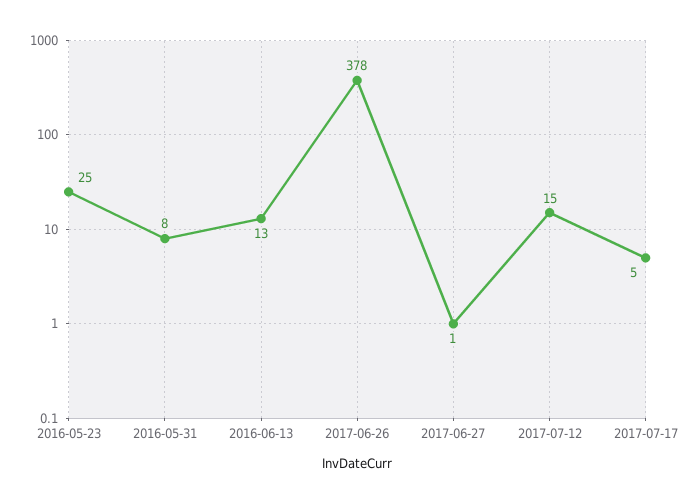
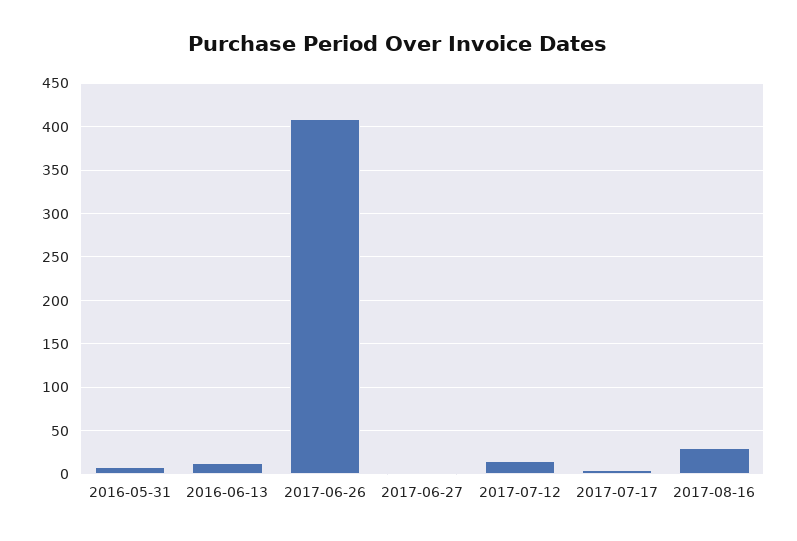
2016-05-23: 25 -> none
2017-06-26: 378 -> 410
2017-08-16: none -> 30

